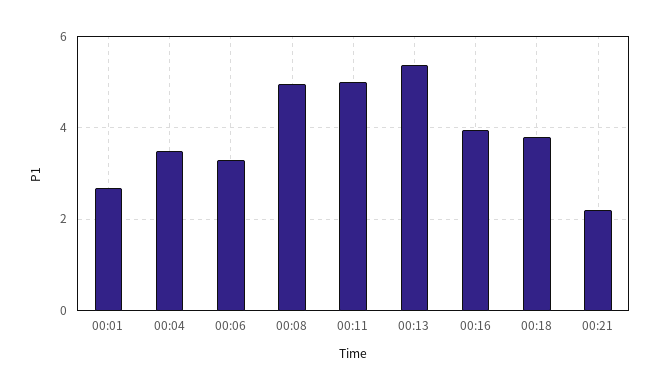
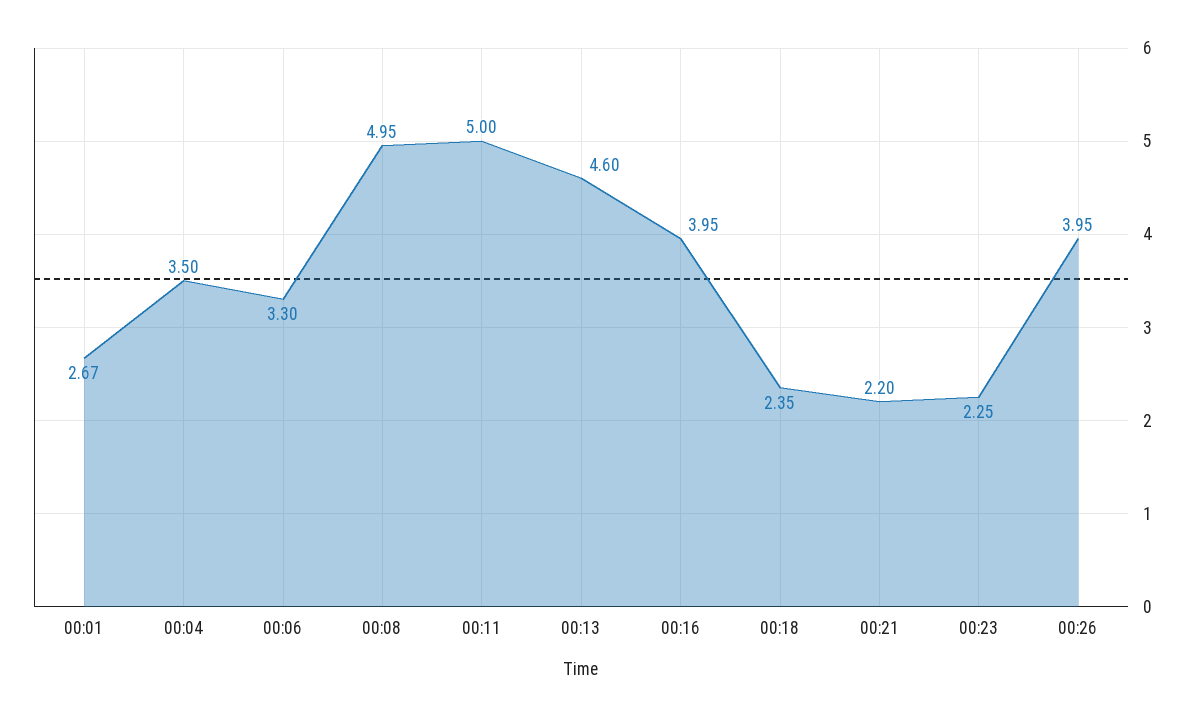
00:13: 5.4 -> 4.6
00:18: 3.8 -> 2.35
00:23: none -> 2.25
00:26: none -> 3.95

